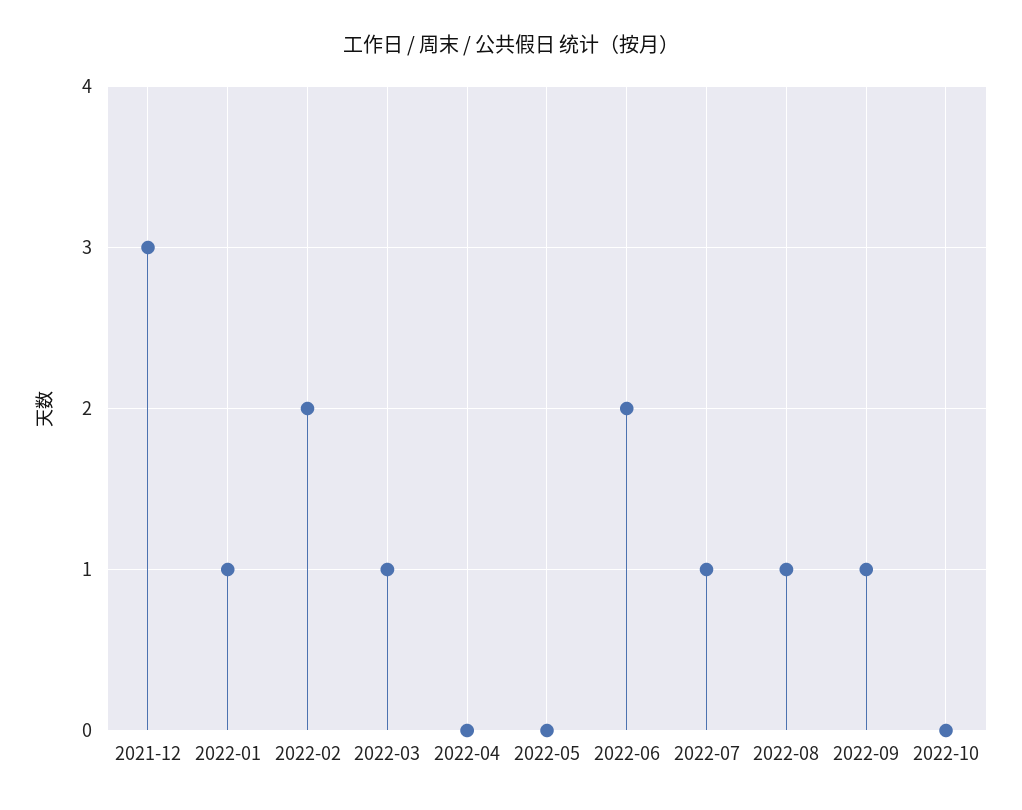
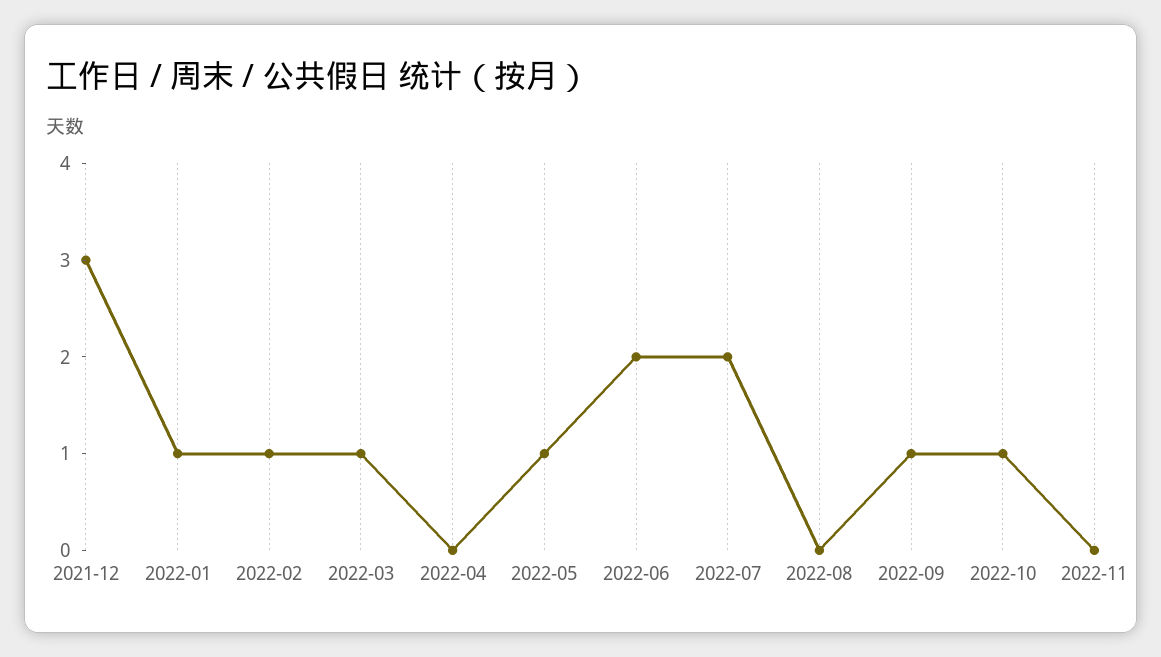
2022-02: 2 -> 1
2022-05: 0 -> 1
2022-07: 1 -> 2
2022-08: 1 -> 0
2022-10: 0 -> 1
2022-11: none -> 0

